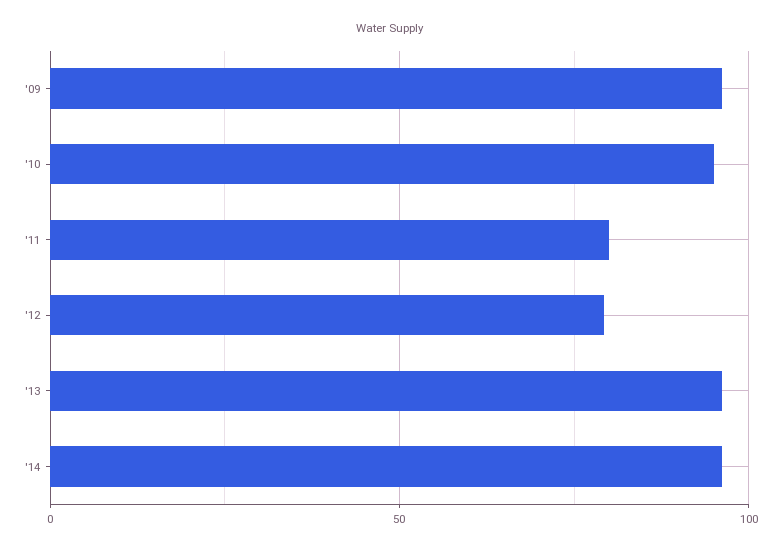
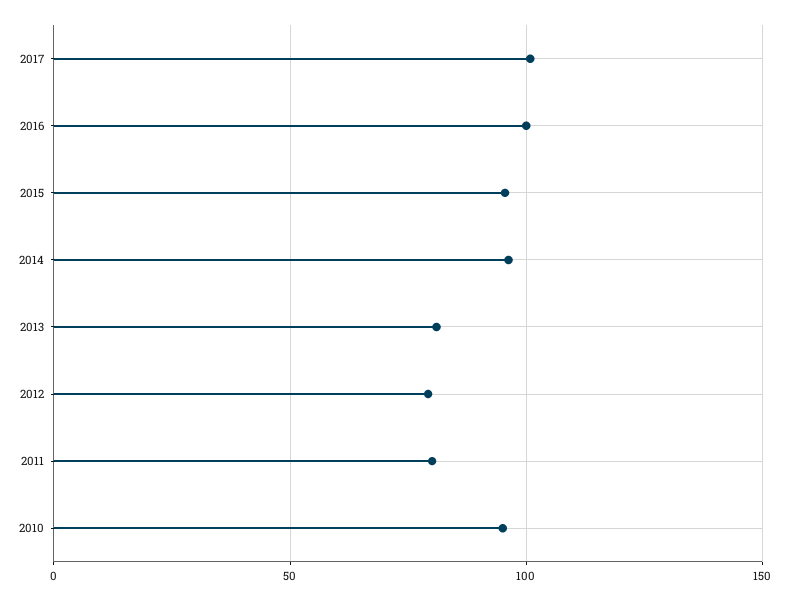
'09: 95 -> none
'13: 95 -> 80
2017: none -> 100
2016: none -> 100
2015: none -> 95

